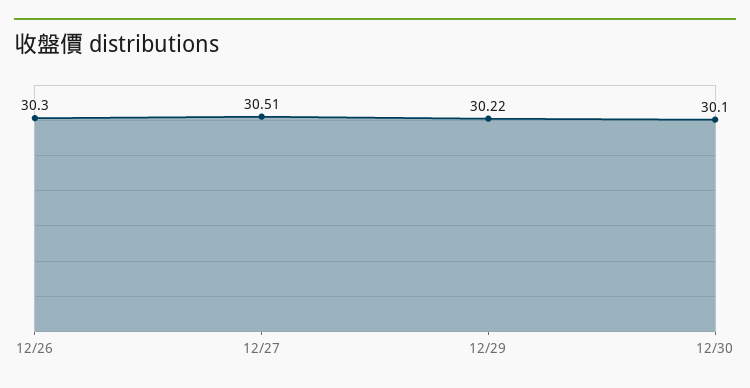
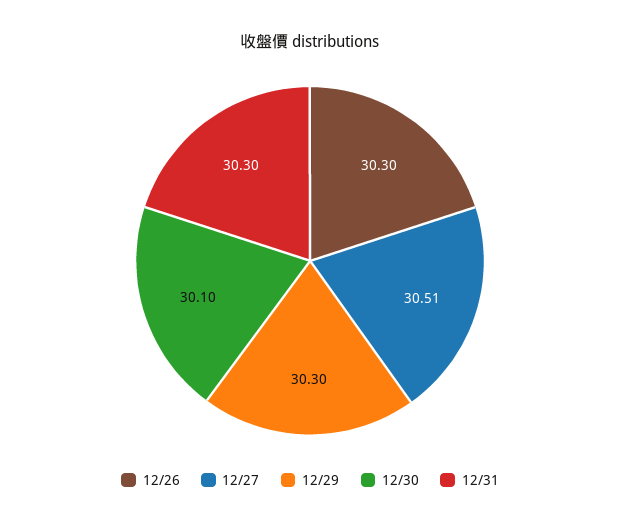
12/29: 30.22 -> 30.3
12/31: none -> 30.3

